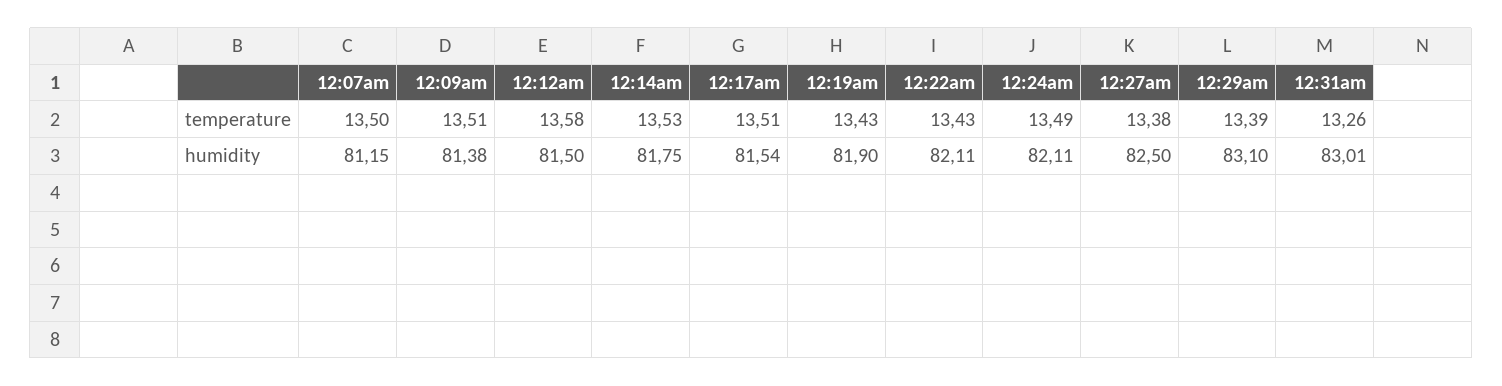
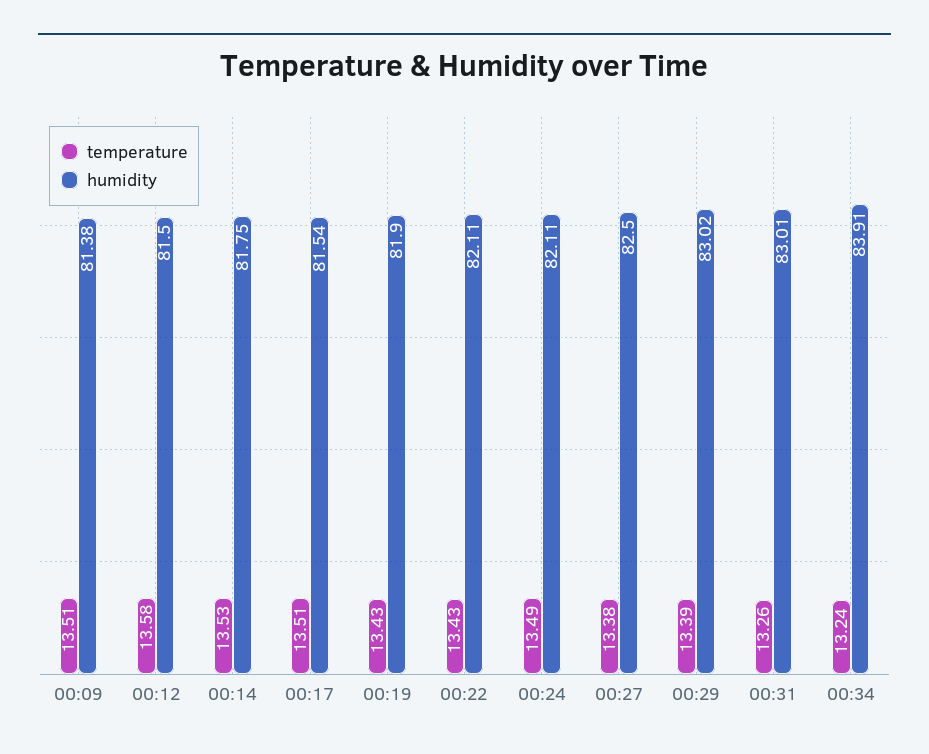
temperature, 12:07am: 13.5 -> none
humidity, 12:07am: 81.15 -> none
humidity, 12:29am: 83.1 -> 83.02
temperature, 00:34: none -> 13.24
humidity, 00:34: none -> 83.91

